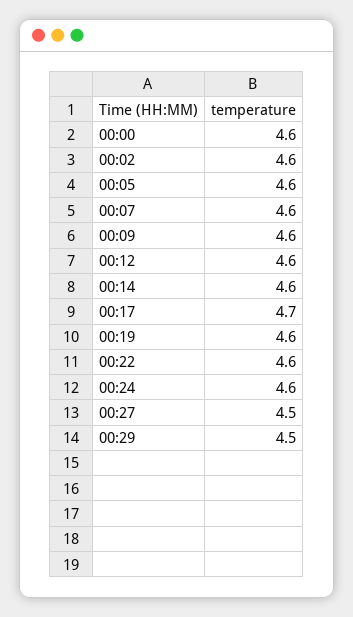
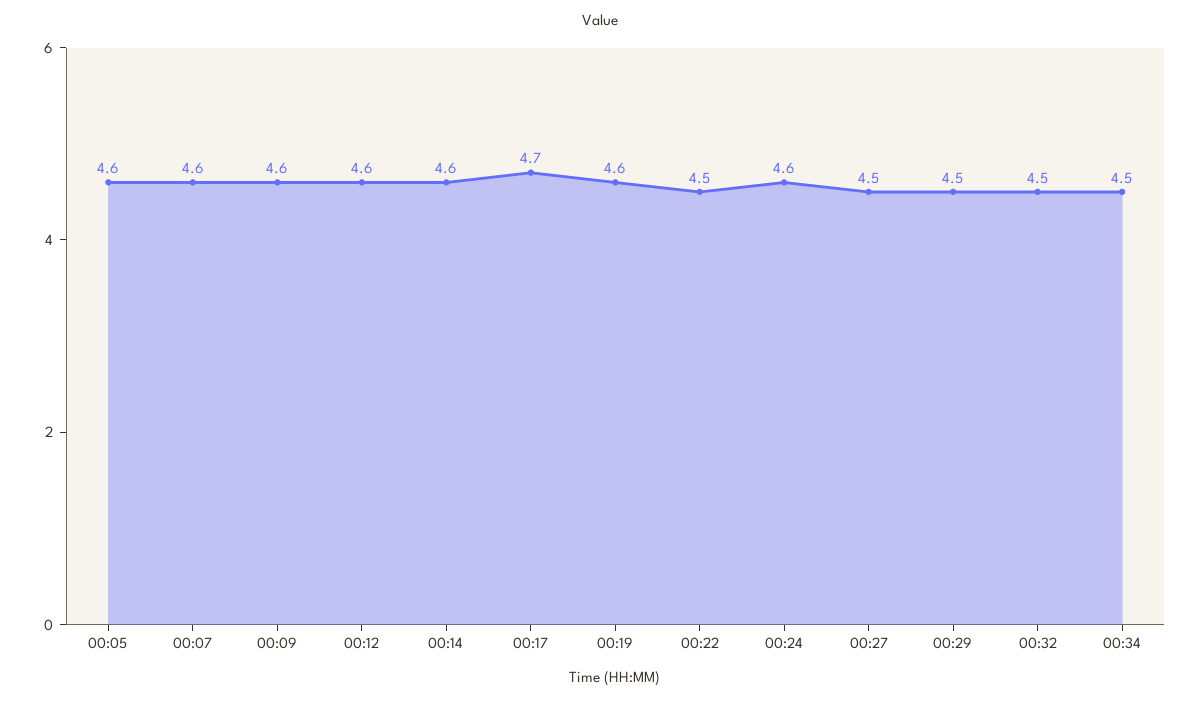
00:00: 4.6 -> none
00:02: 4.6 -> none
00:22: 4.6 -> 4.5
00:32: none -> 4.5
00:34: none -> 4.5

